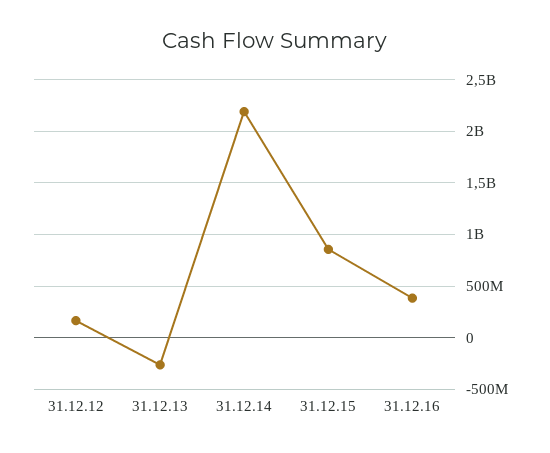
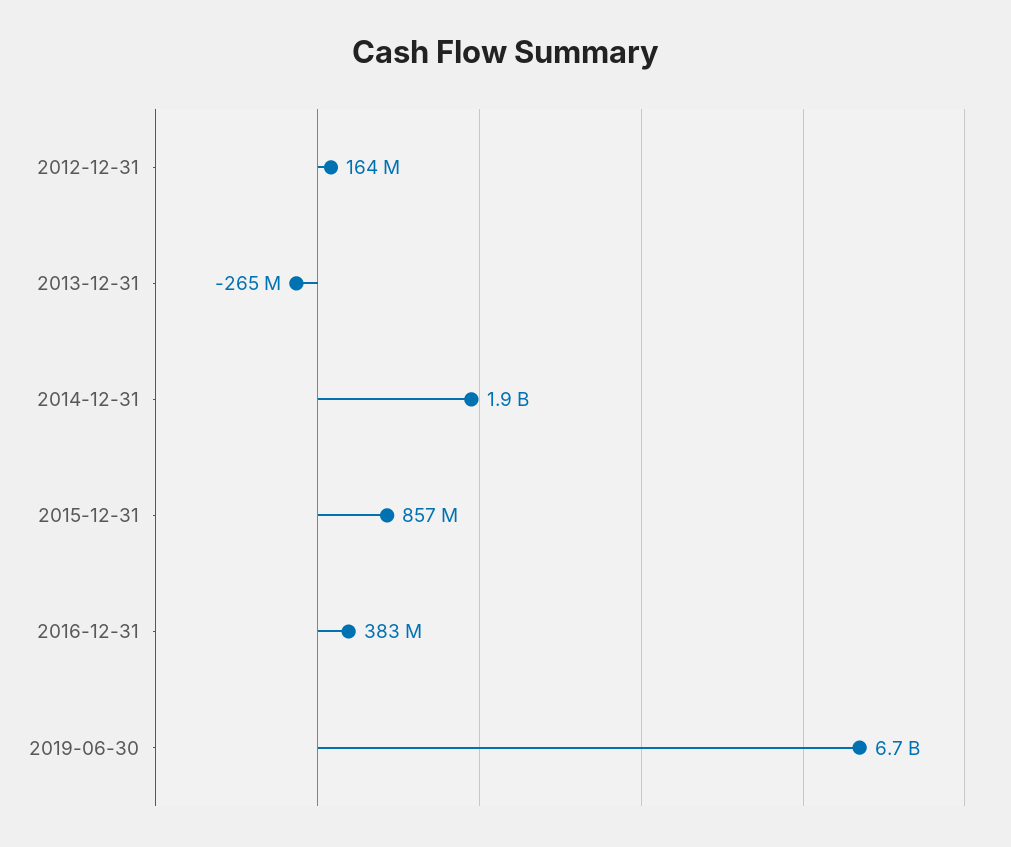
31.12.14: 2200000000 -> 1900000000
2019-06-30: none -> 6700000000

